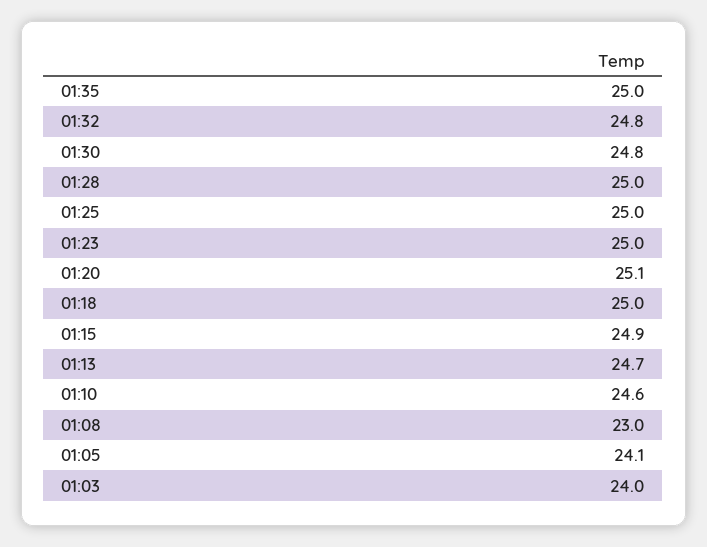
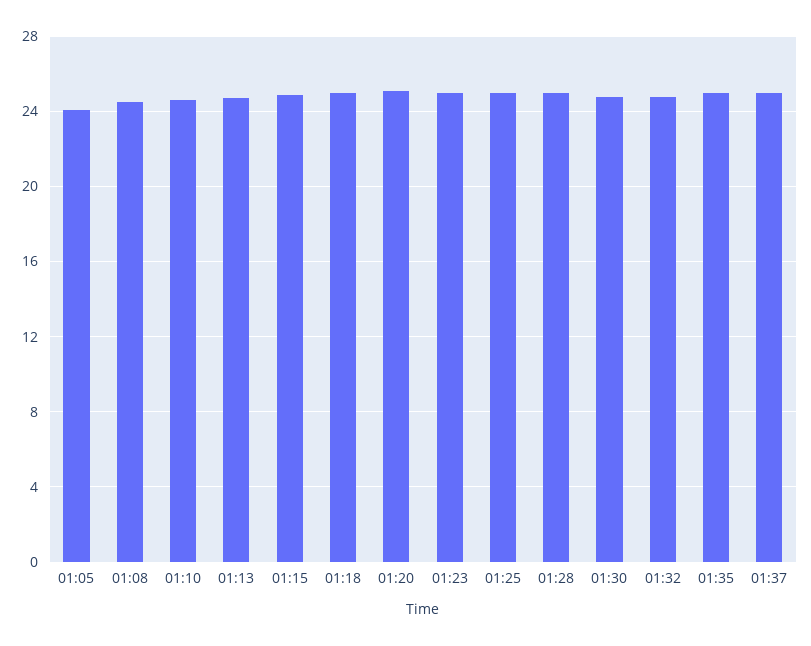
01:08: 23 -> 24.5
01:03: 24 -> none
01:37: none -> 25

